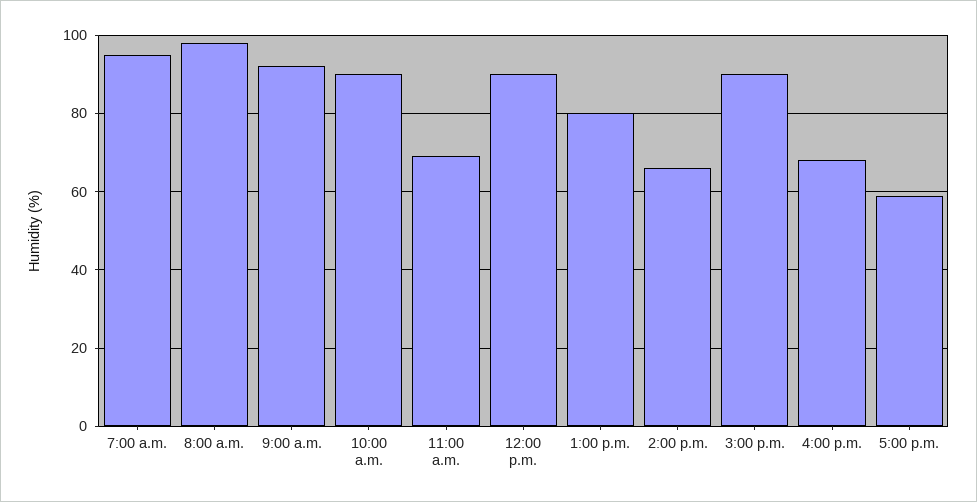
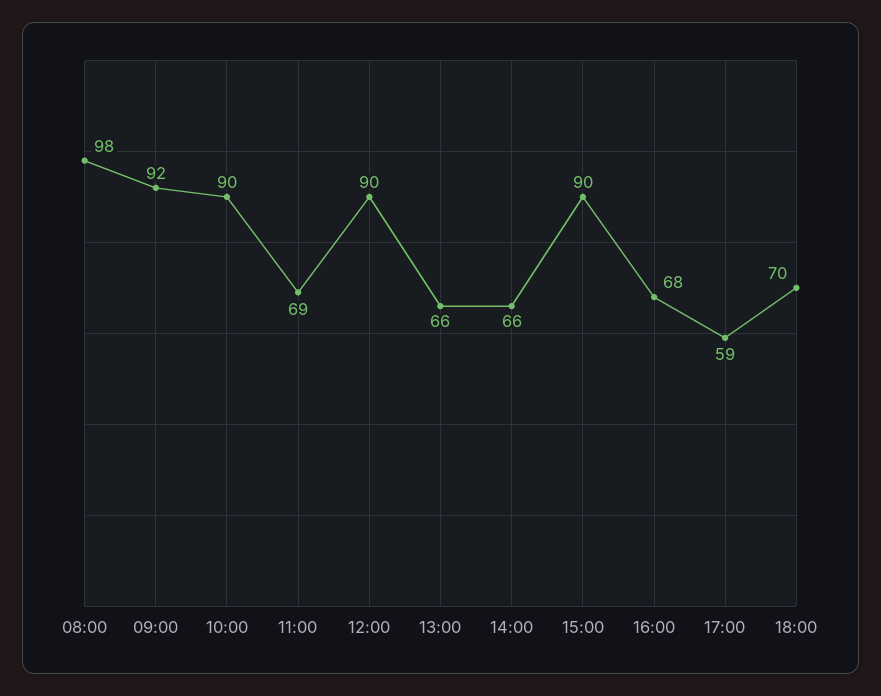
7:00 a.m.: 95 -> none
1:00 p.m.: 80 -> 66
18:00: none -> 70

